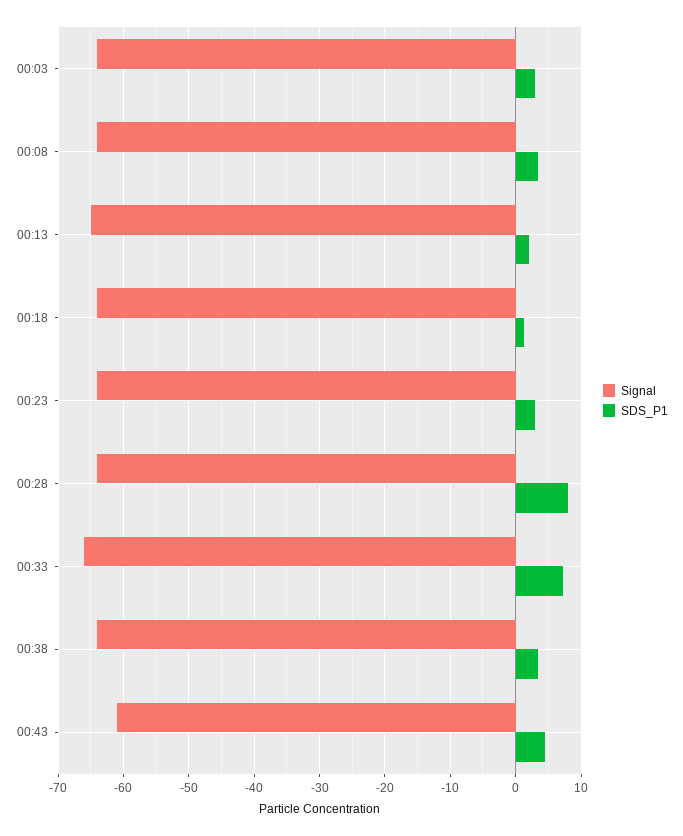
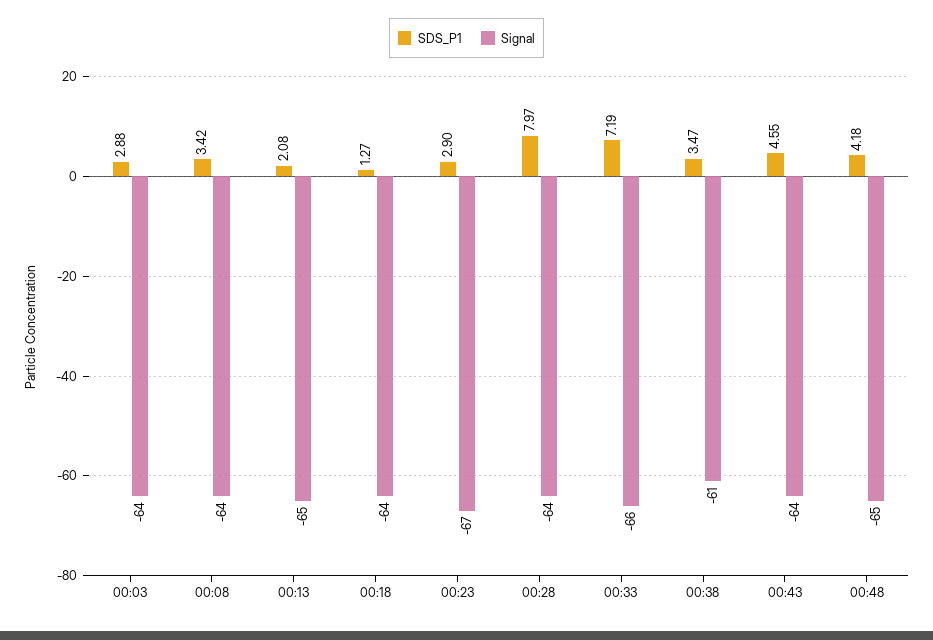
Signal, 00:23: -64 -> -67
Signal, 00:38: -64 -> -61
Signal, 00:43: -61 -> -64
SDS_P1, 00:48: none -> 4.18
Signal, 00:48: none -> -65

